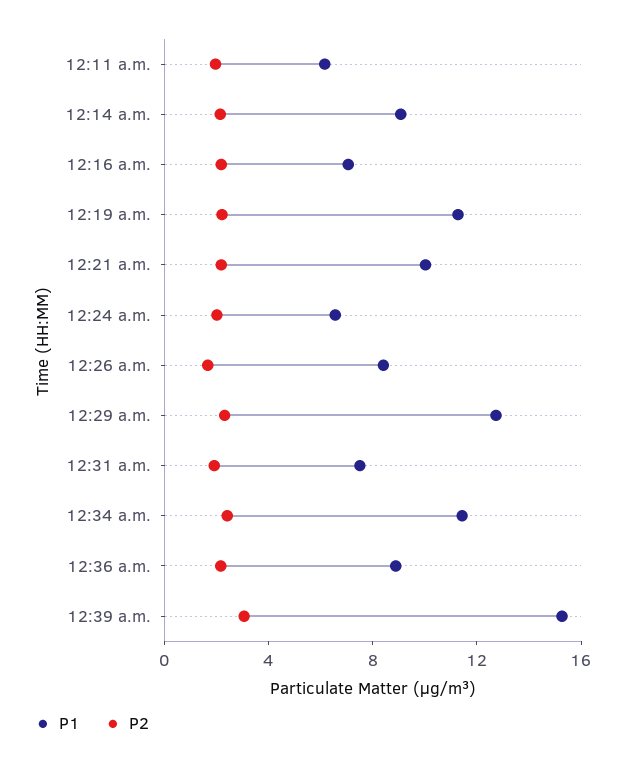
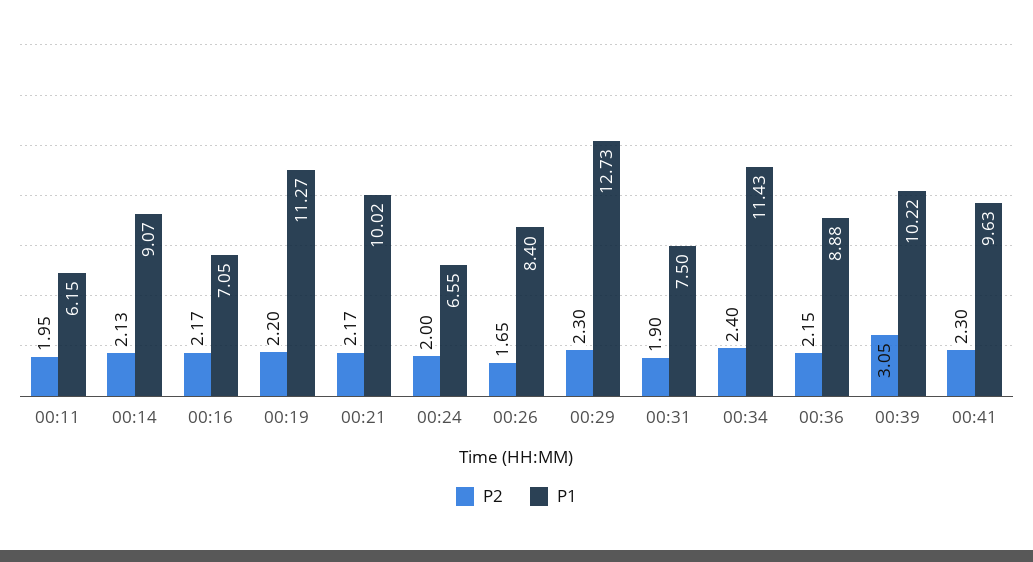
P1, 12:39 a.m.: 15 -> 10.22
P2, 00:41: none -> 2.3
P1, 00:41: none -> 9.63

